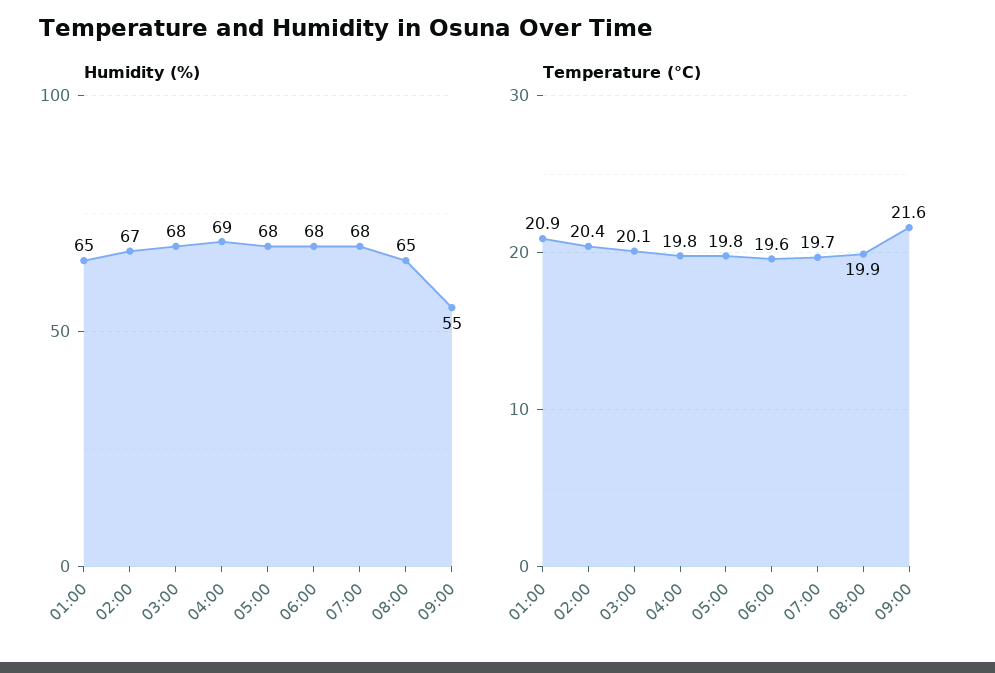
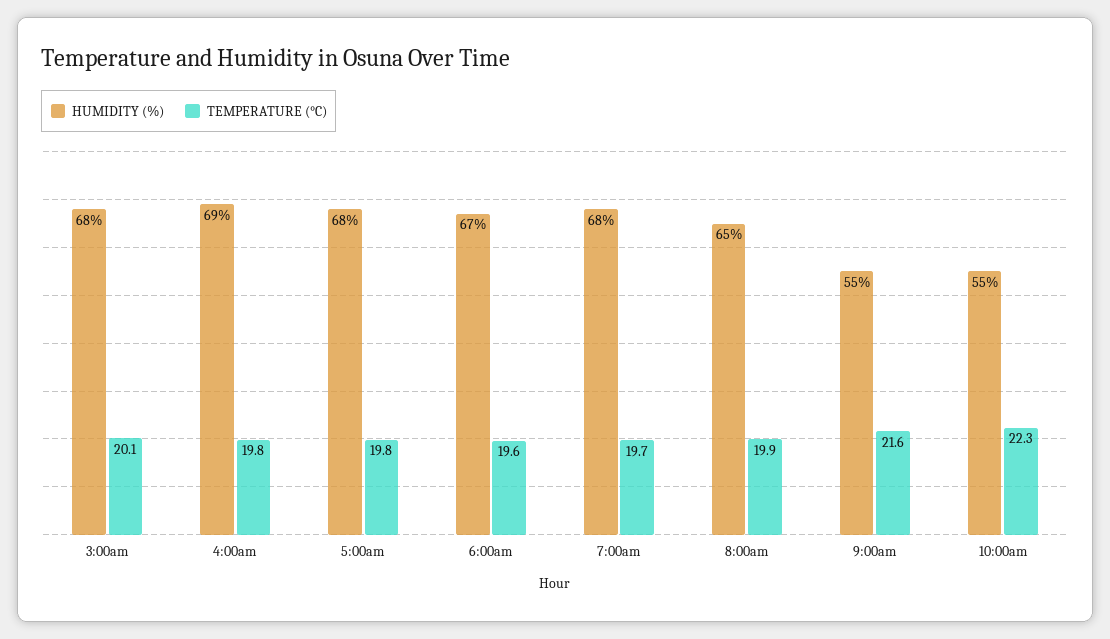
Humidity (%), 01:00: 65 -> none
Humidity (%), 02:00: 67 -> none
Humidity (%), 06:00: 68 -> 67
Temperature (°C), 01:00: 20.9 -> none
Temperature (°C), 02:00: 20.4 -> none
Humidity (%), 10:00am: none -> 55
Temperature (°C), 10:00am: none -> 22.3

